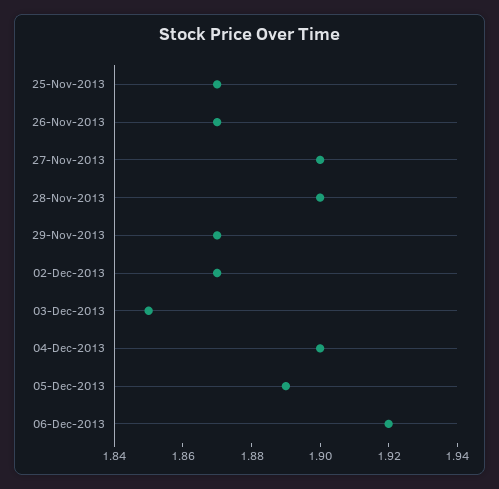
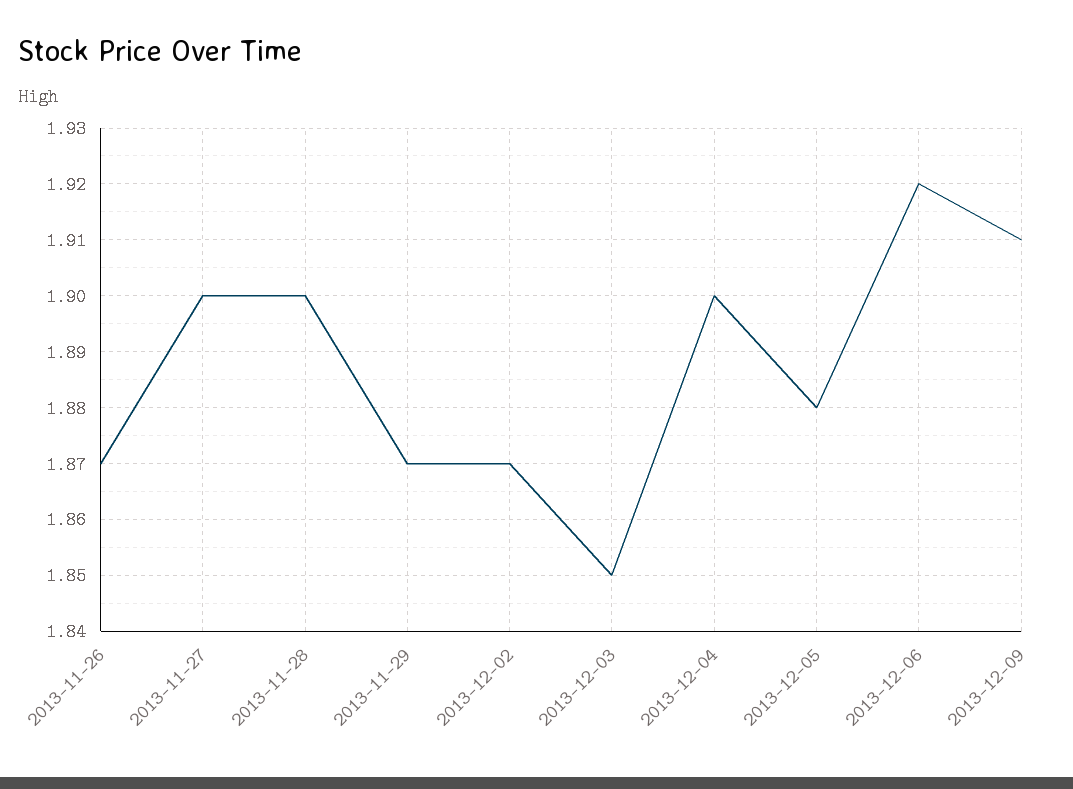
25-Nov-2013: 1.87 -> none
05-Dec-2013: 1.89 -> 1.88
2013-12-09: none -> 1.91

